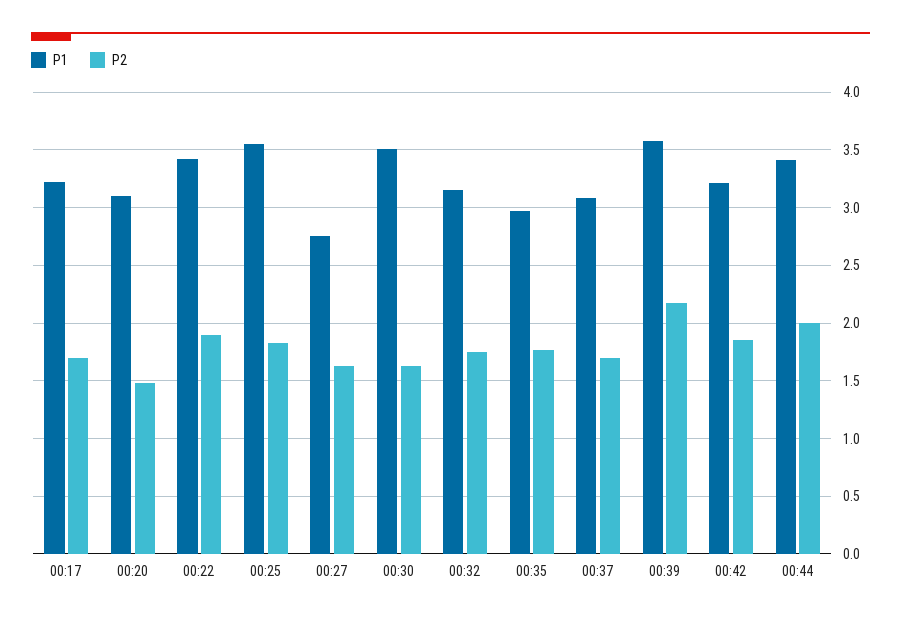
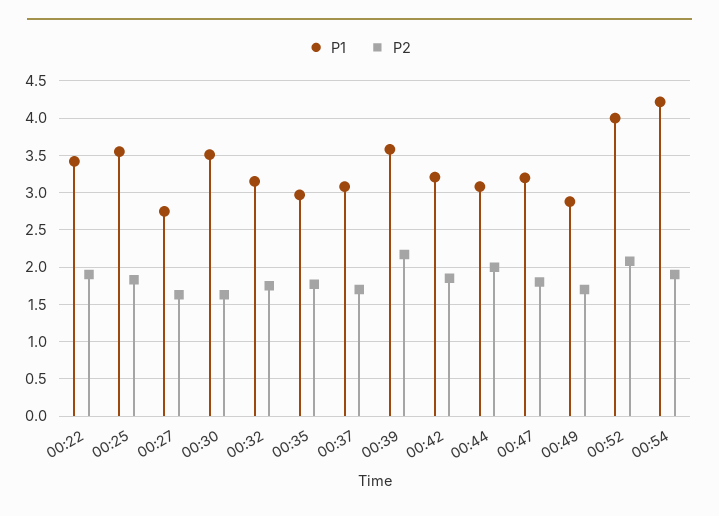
P1, 00:17: 3.2 -> none
P2, 00:17: 1.7 -> none
P1, 00:20: 3.1 -> none
P2, 00:20: 1.5 -> none
P1, 00:44: 3.4 -> 3.1
P1, 00:47: none -> 3.2
P2, 00:47: none -> 1.8
P1, 00:49: none -> 2.9
P2, 00:49: none -> 1.7
P1, 00:52: none -> 4
P2, 00:52: none -> 2.1
P1, 00:54: none -> 4.2
P2, 00:54: none -> 1.9

